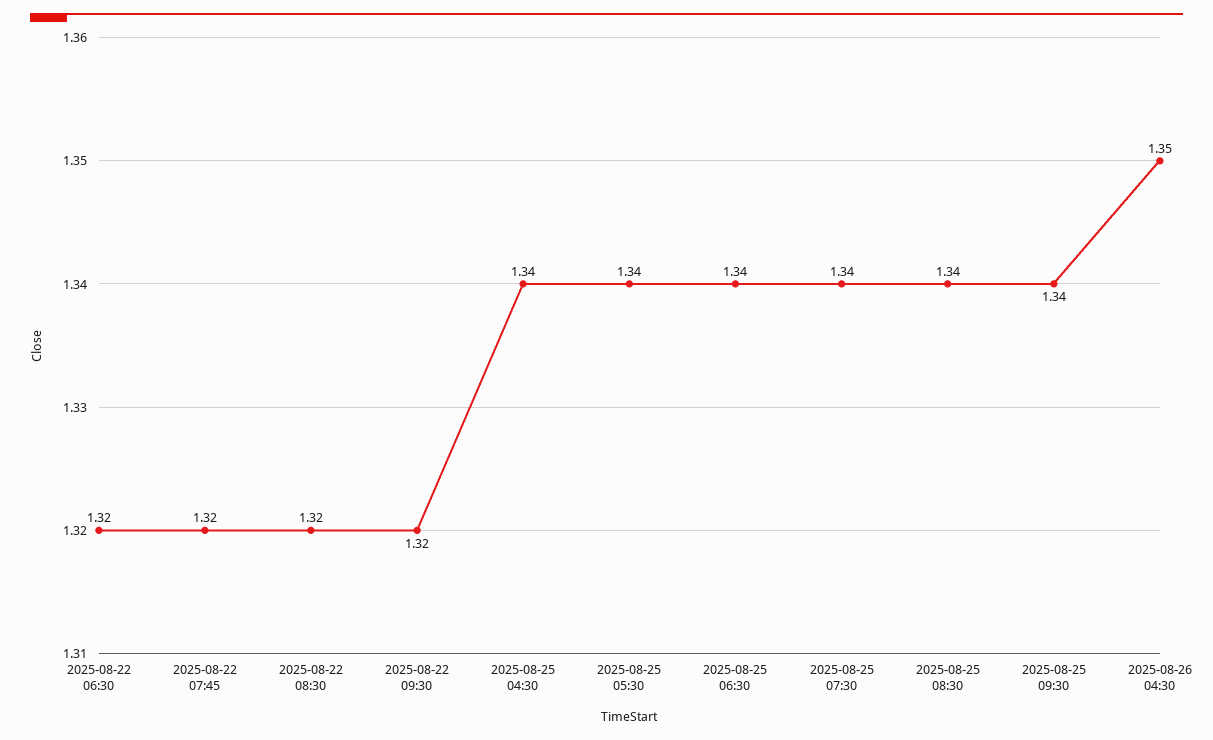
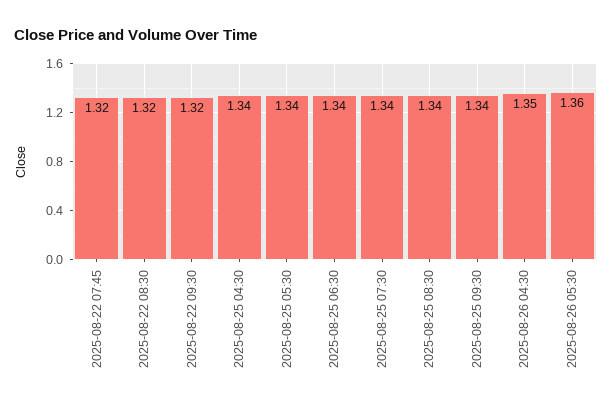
2025-08-22 06:30: 1.32 -> none
2025-08-26 05:30: none -> 1.36

